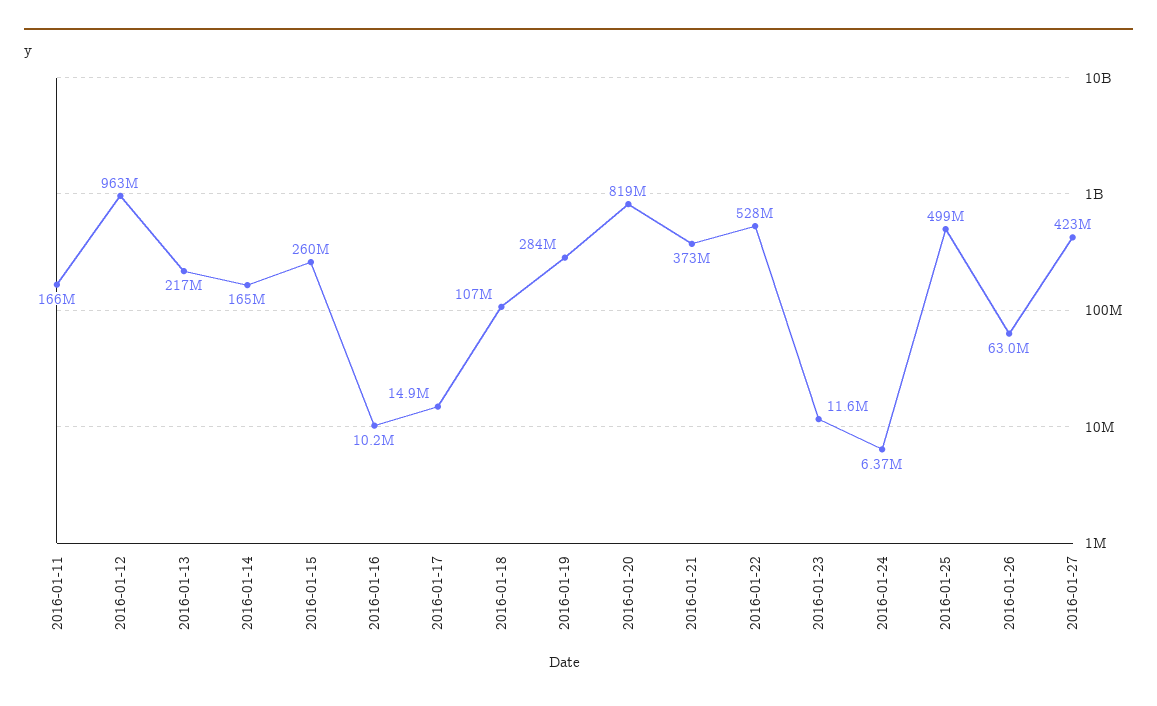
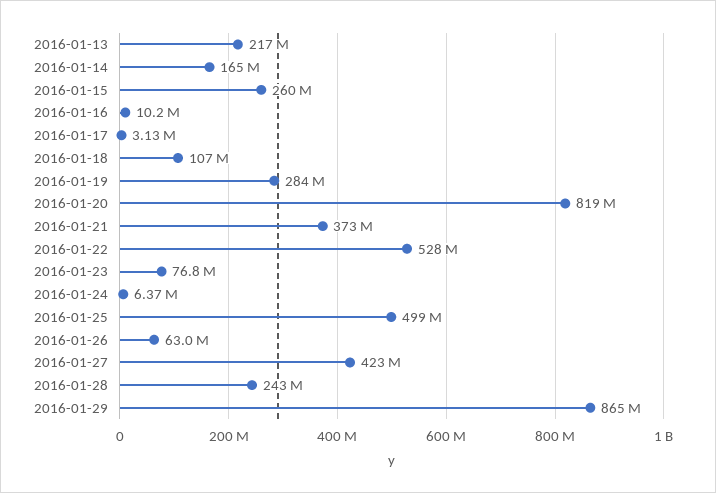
2016-01-11: 166000000 -> none
2016-01-12: 963000000 -> none
2016-01-17: 14900000 -> 3130000
2016-01-23: 11600000 -> 76800000
2016-01-28: none -> 243000000
2016-01-29: none -> 865000000

